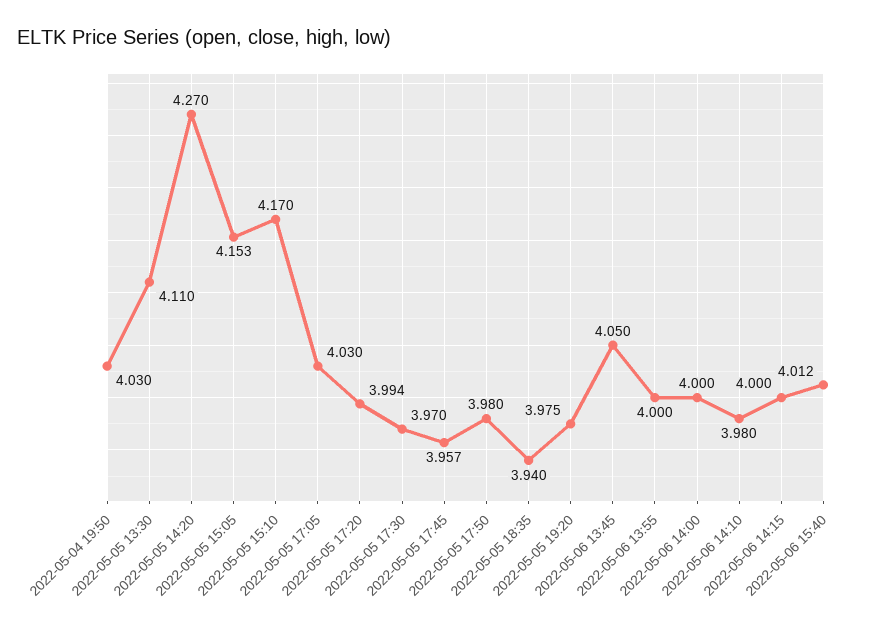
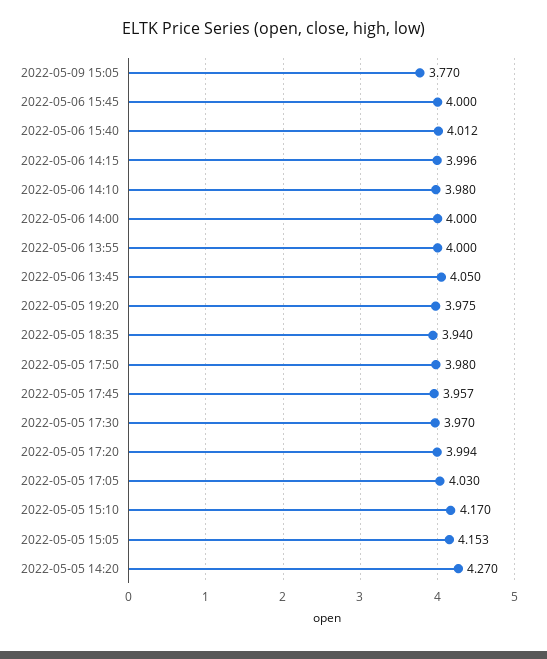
2022-05-04 19:50: 4.03 -> none
2022-05-05 13:30: 4.11 -> none
2022-05-06 14:15: 4 -> 3.996
2022-05-09 15:05: none -> 3.77
2022-05-06 15:45: none -> 4

